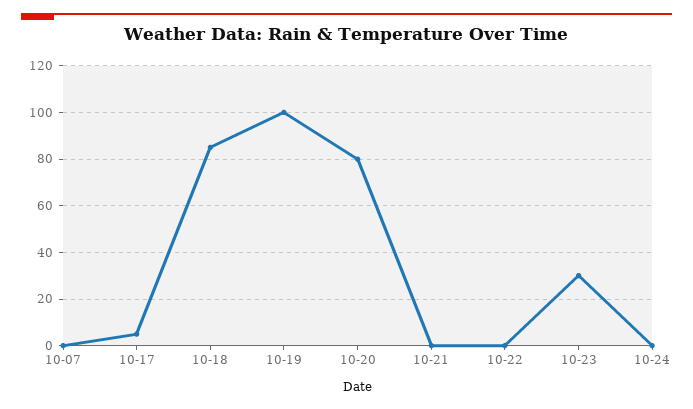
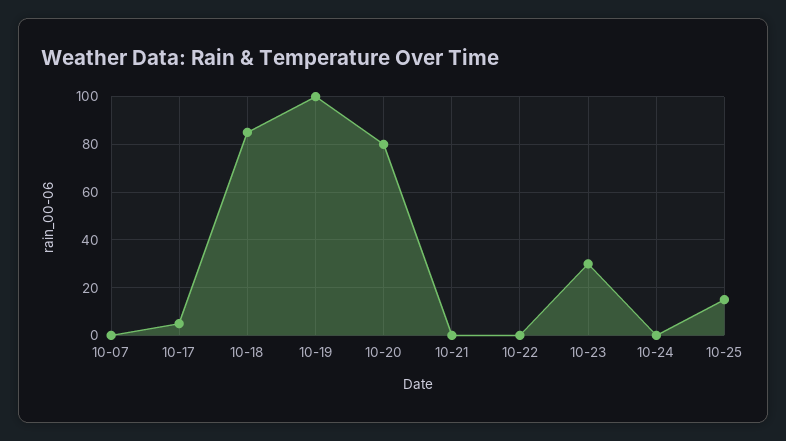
10-25: none -> 15

